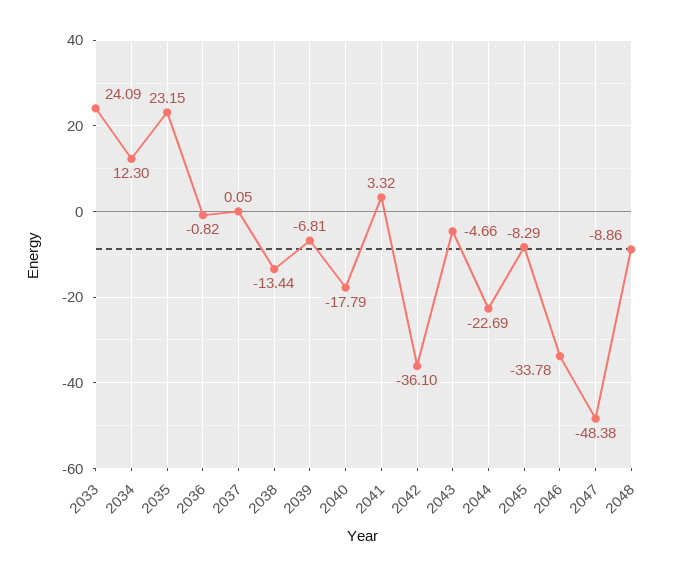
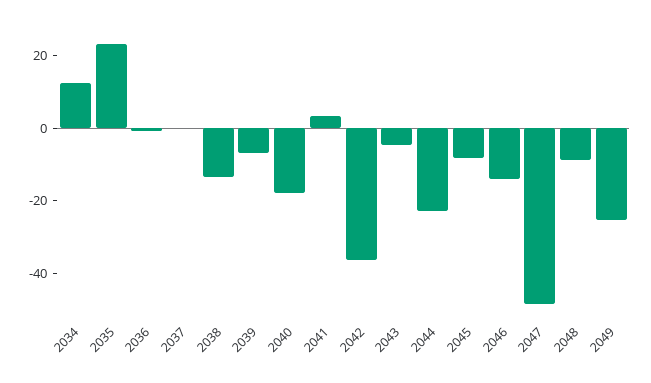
2033: 24.09 -> none
2046: -33.78 -> -15
2049: none -> -25

